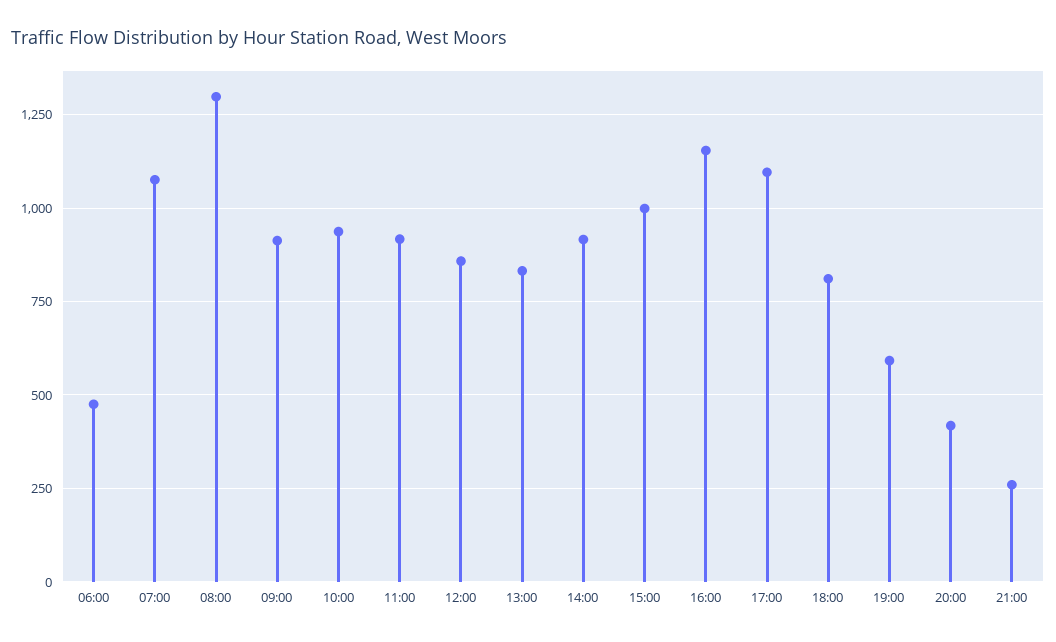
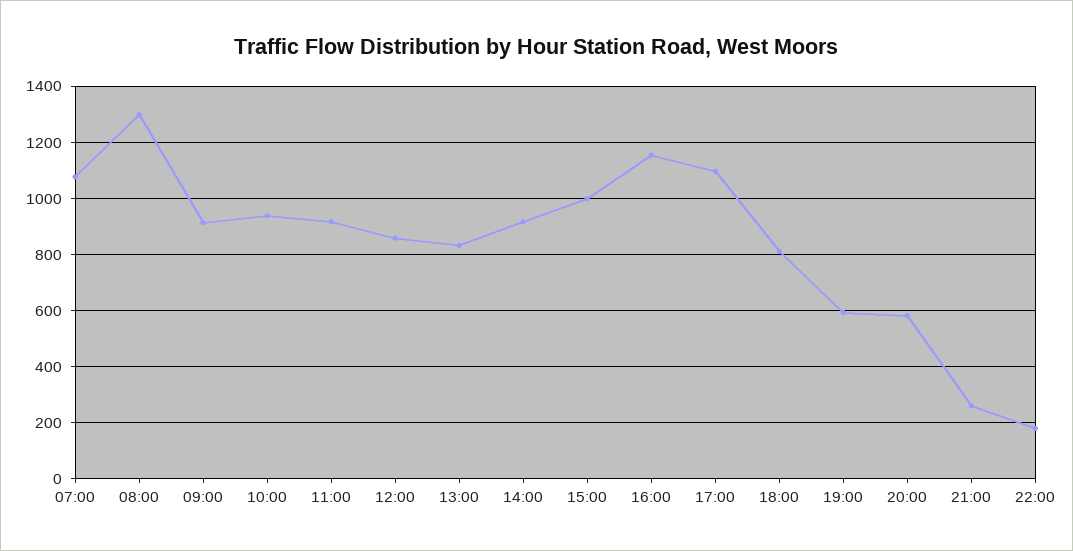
06:00: 475 -> none
20:00: 425 -> 575
22:00: none -> 175

